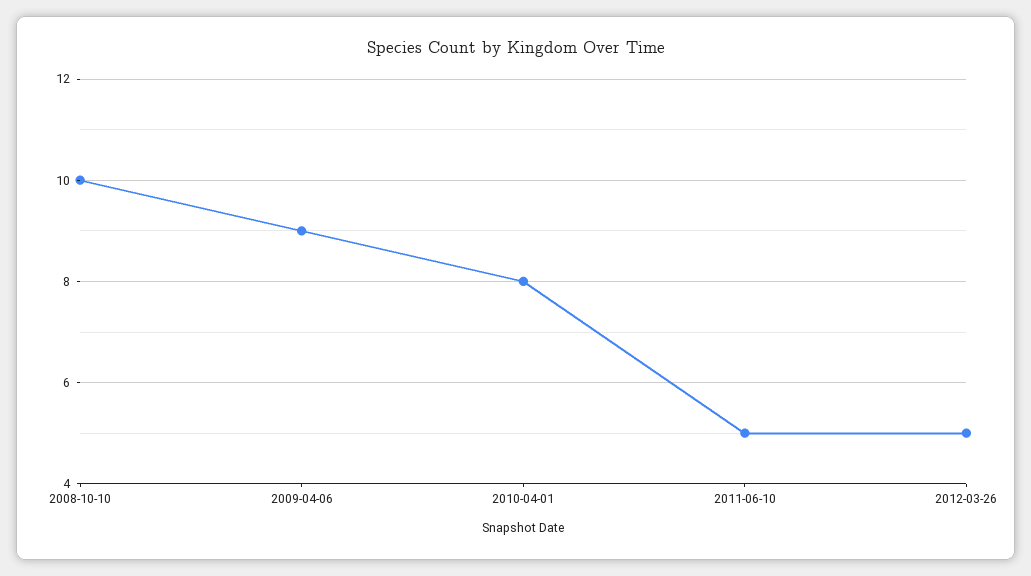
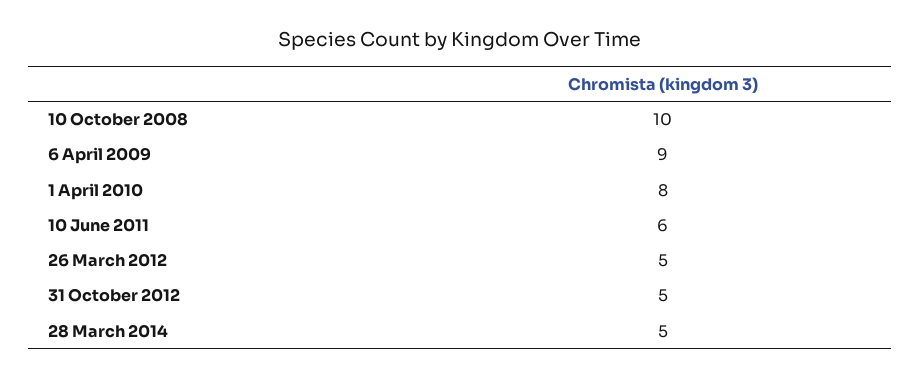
2011-06-10: 5 -> 6
31 October 2012: none -> 5
28 March 2014: none -> 5

